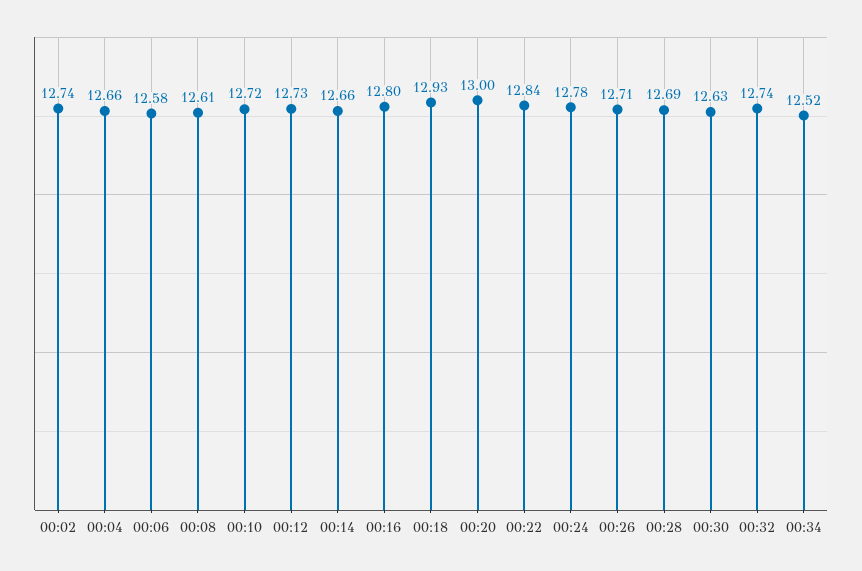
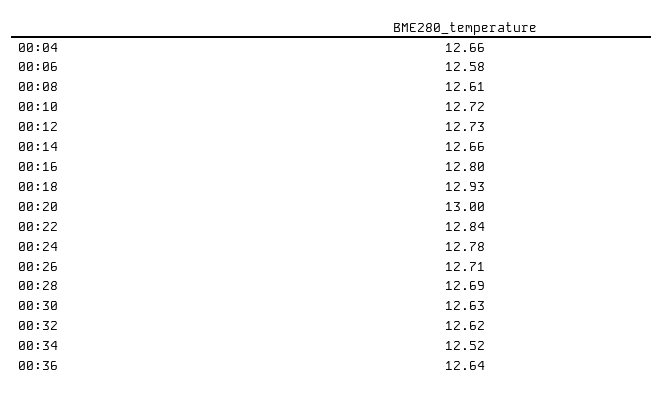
00:02: 12.74 -> none
00:32: 12.74 -> 12.62
00:36: none -> 12.64

